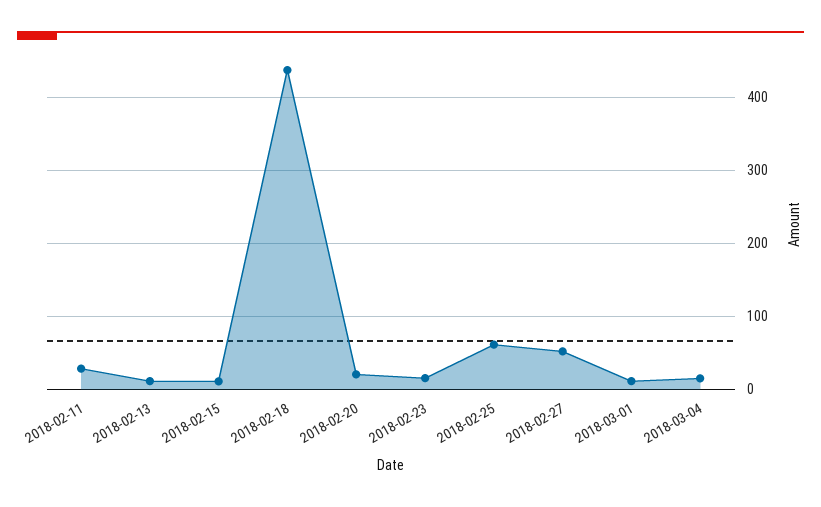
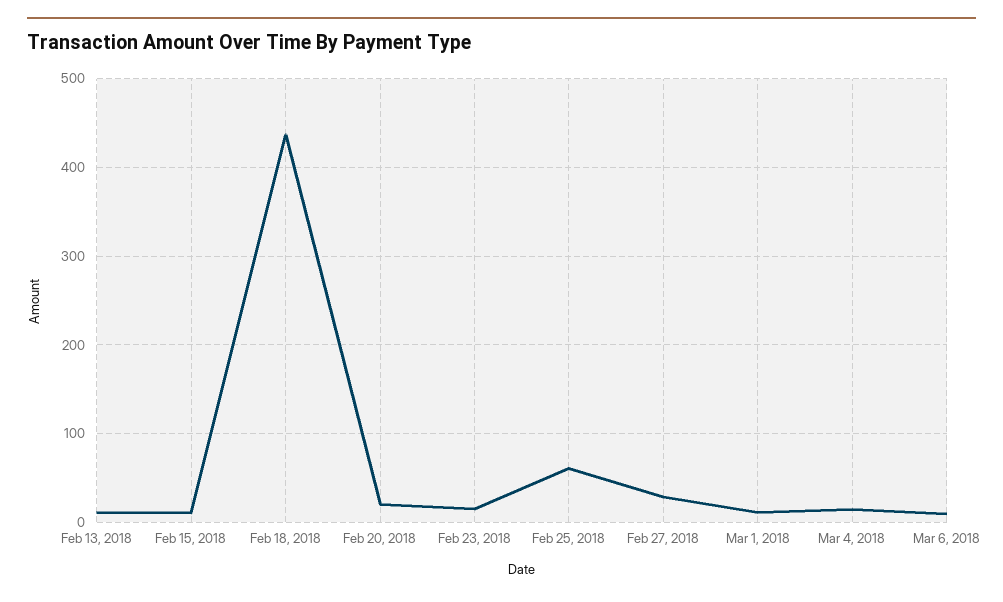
2018-02-11: 30 -> none
2018-02-27: 50 -> 30
Mar 6, 2018: none -> 10

